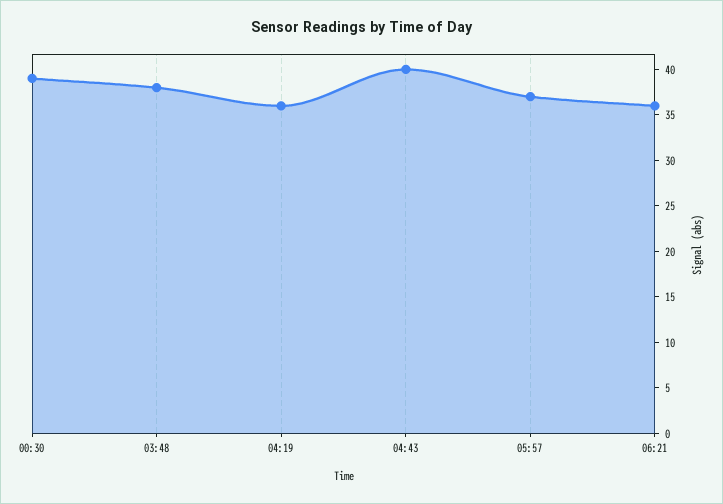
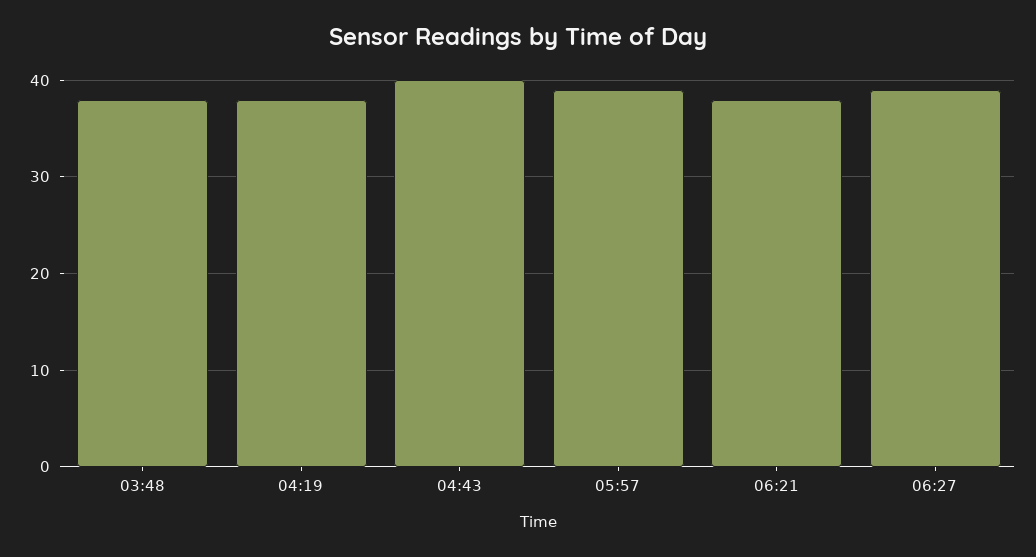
00:30: 39 -> none
04:19: 36 -> 38
05:57: 37 -> 39
06:21: 36 -> 38
06:27: none -> 39

